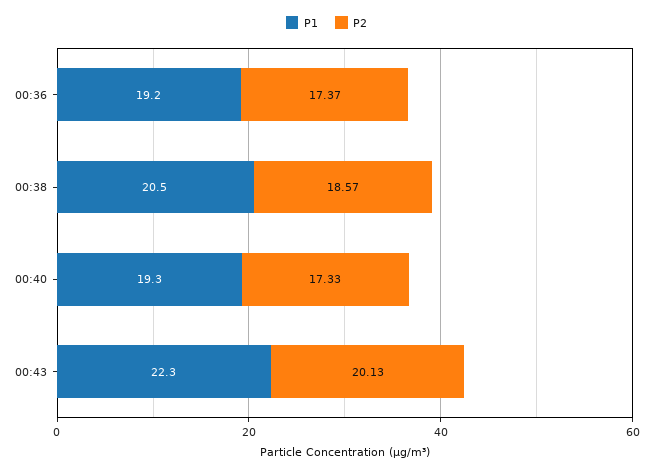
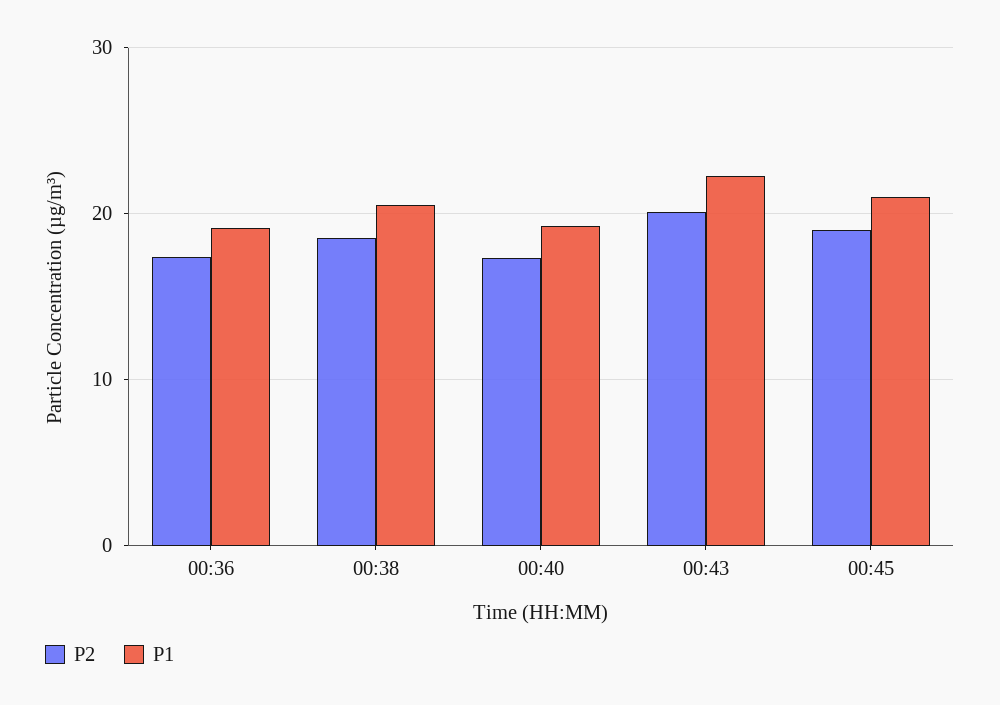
P2, 00:45: none -> 19
P1, 00:45: none -> 21

